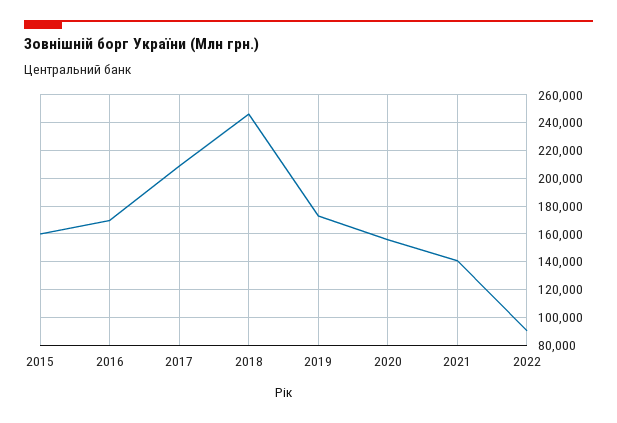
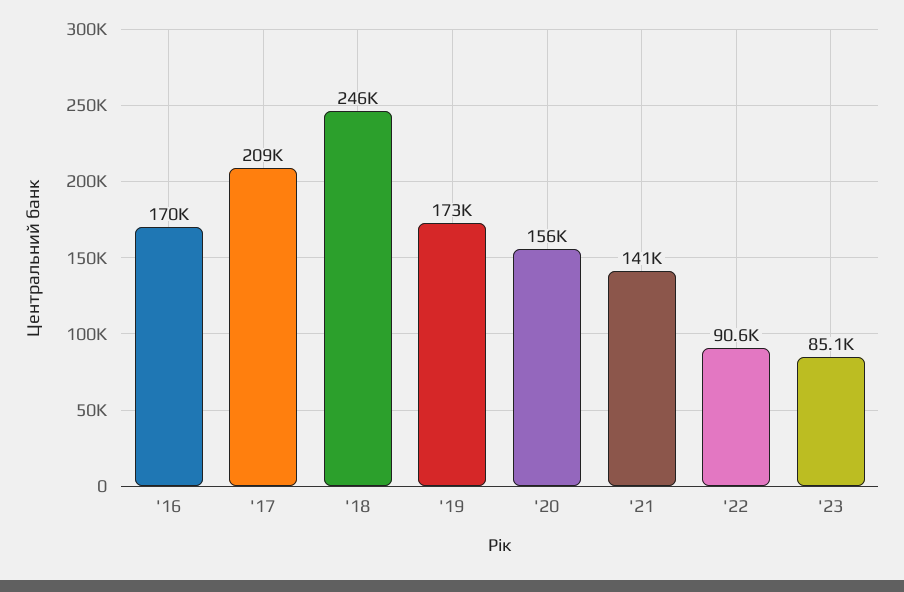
2015: 160000 -> none
'23: none -> 85100

